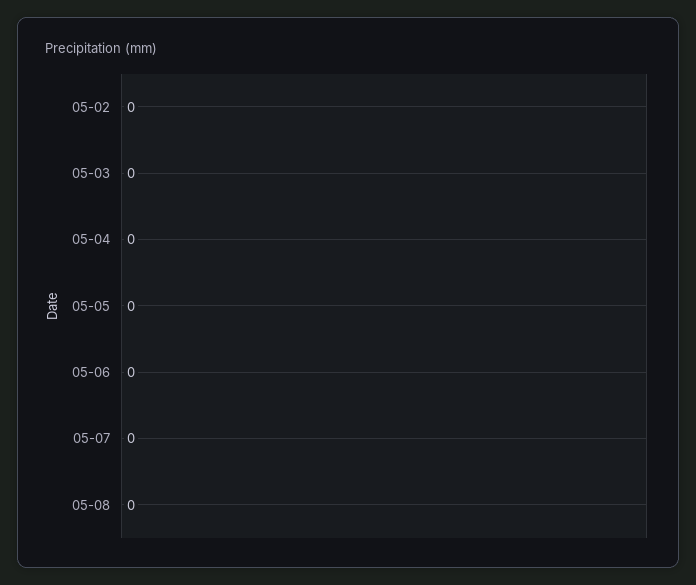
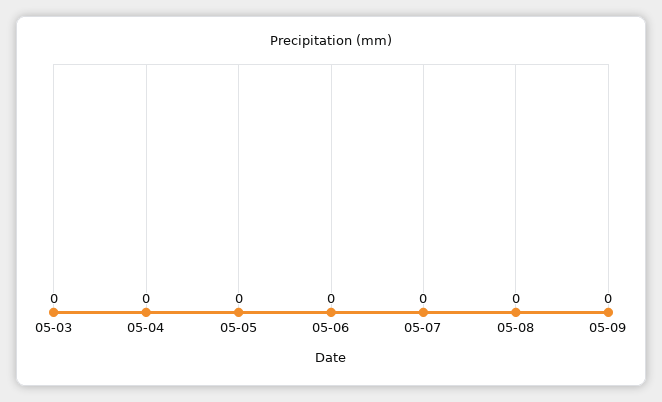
05-02: 0 -> none
05-09: none -> 0

